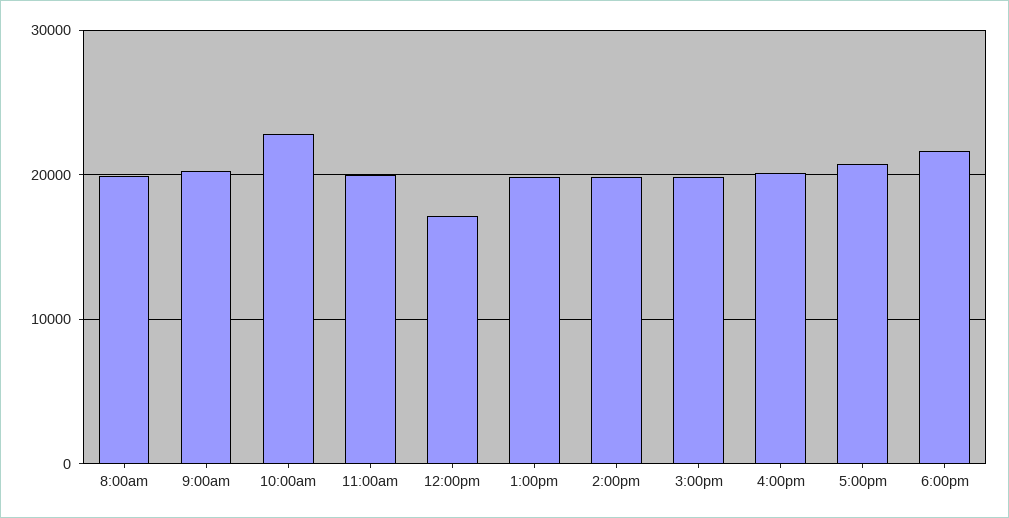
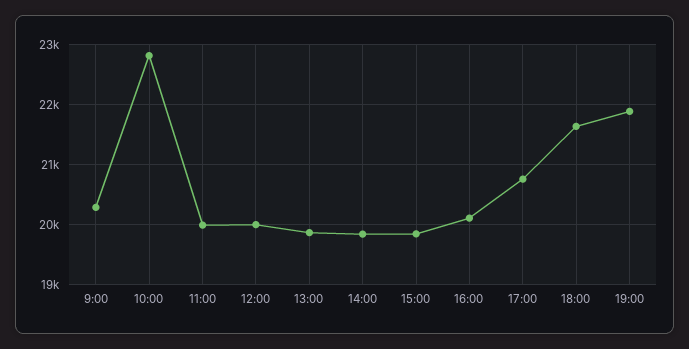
8:00am: 20000 -> none
12:00pm: 17000 -> 20000
19:00: none -> 21900

